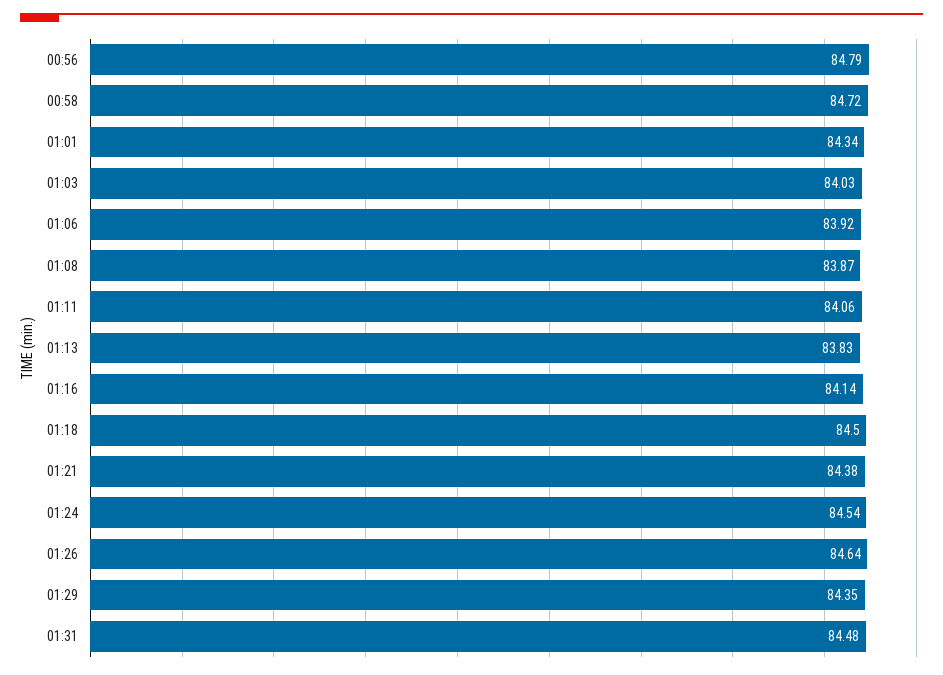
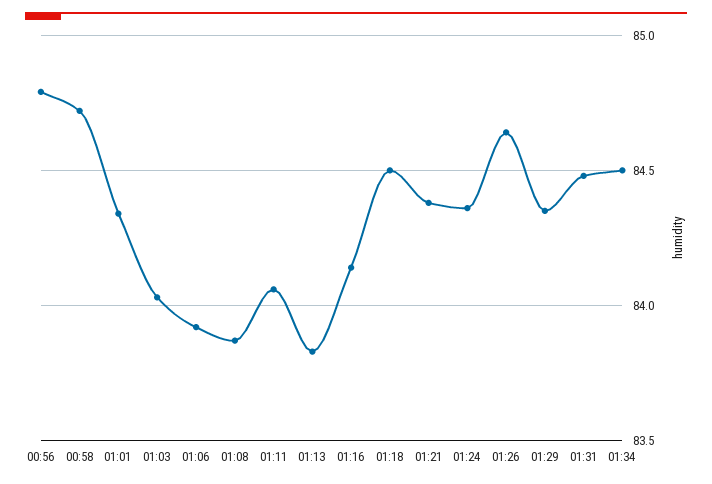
01:24: 84.54 -> 84.35
01:34: none -> 84.5

